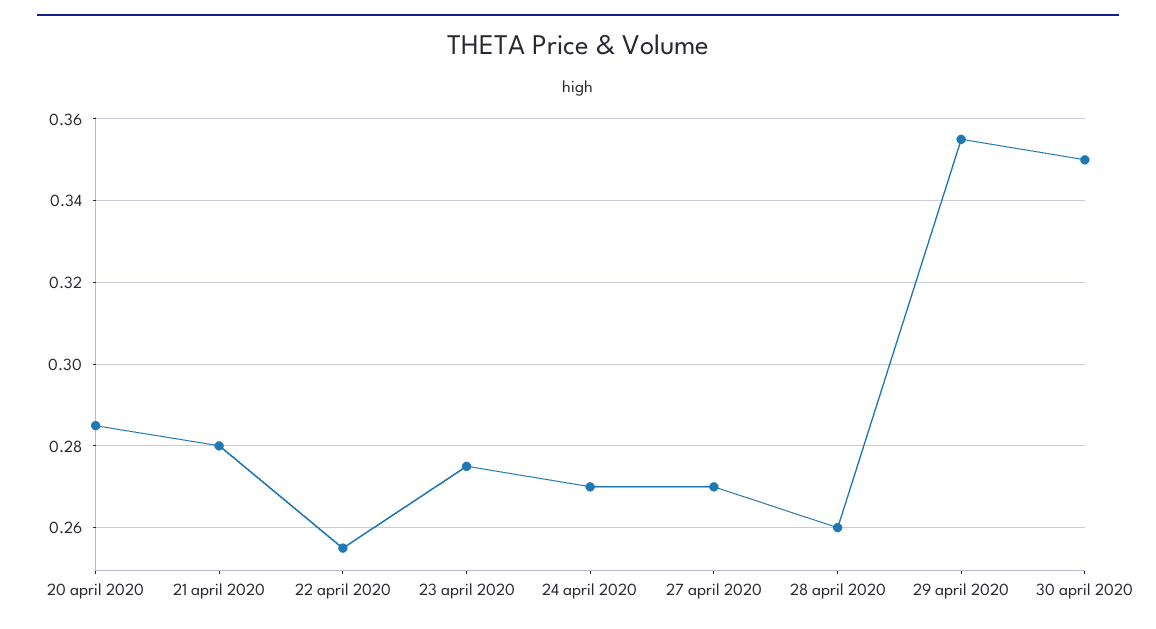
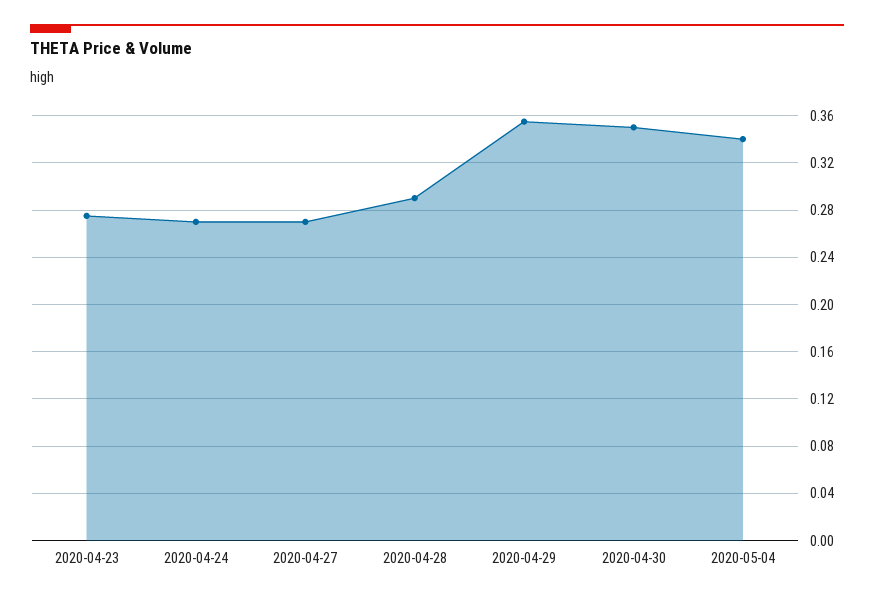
20 april 2020: 0.285 -> none
21 april 2020: 0.28 -> none
22 april 2020: 0.255 -> none
28 april 2020: 0.26 -> 0.29
2020-05-04: none -> 0.34

